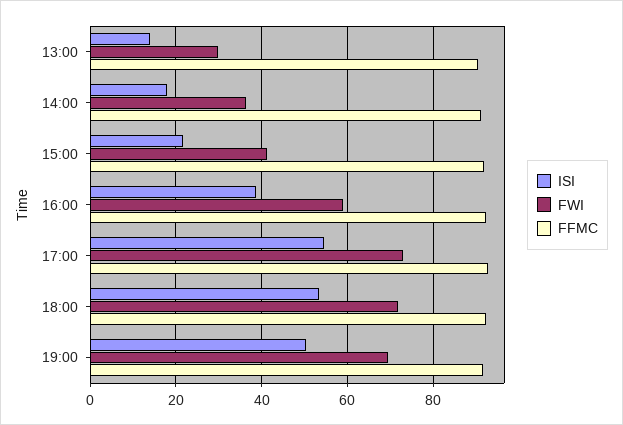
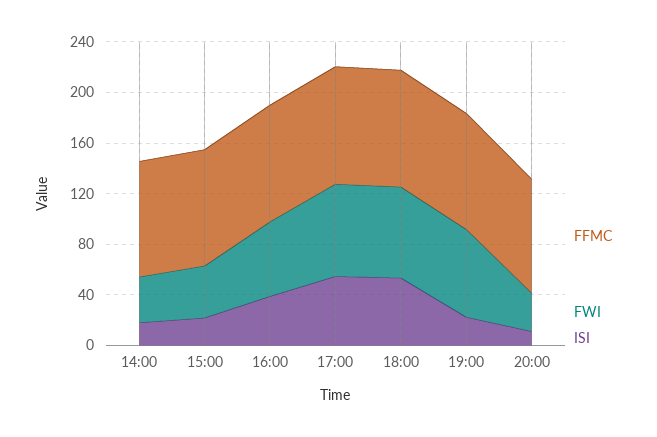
ISI, 13:00: 14 -> none
FWI, 13:00: 30 -> none
FFMC, 13:00: 90 -> none
ISI, 19:00: 50 -> 20
FFMC, 20:00: none -> 90
FWI, 20:00: none -> 30
ISI, 20:00: none -> 10

